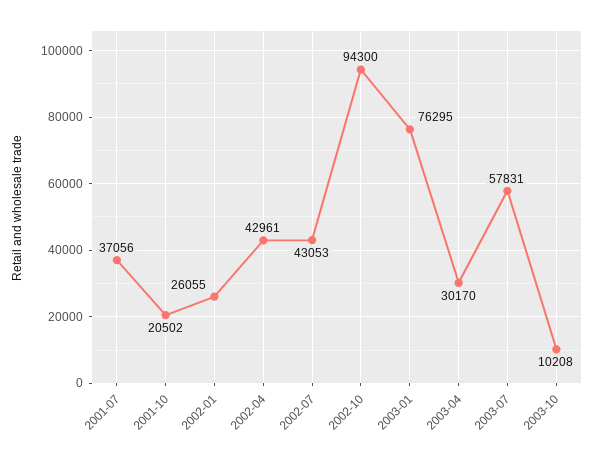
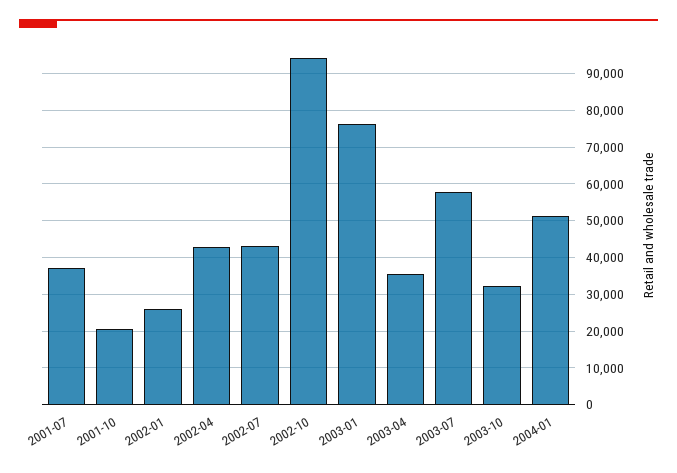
2003-04: 30170 -> 36000
2003-10: 10208 -> 32000
2004-01: none -> 52000

